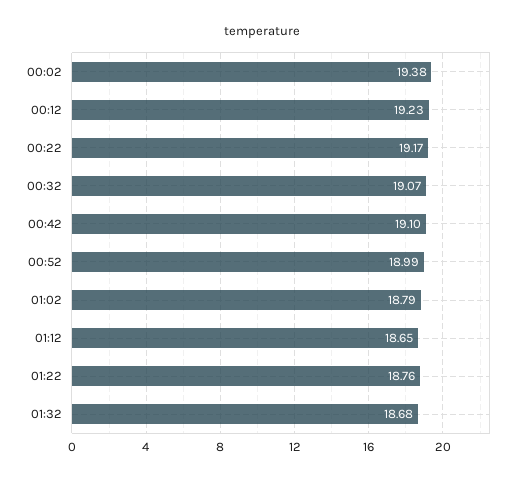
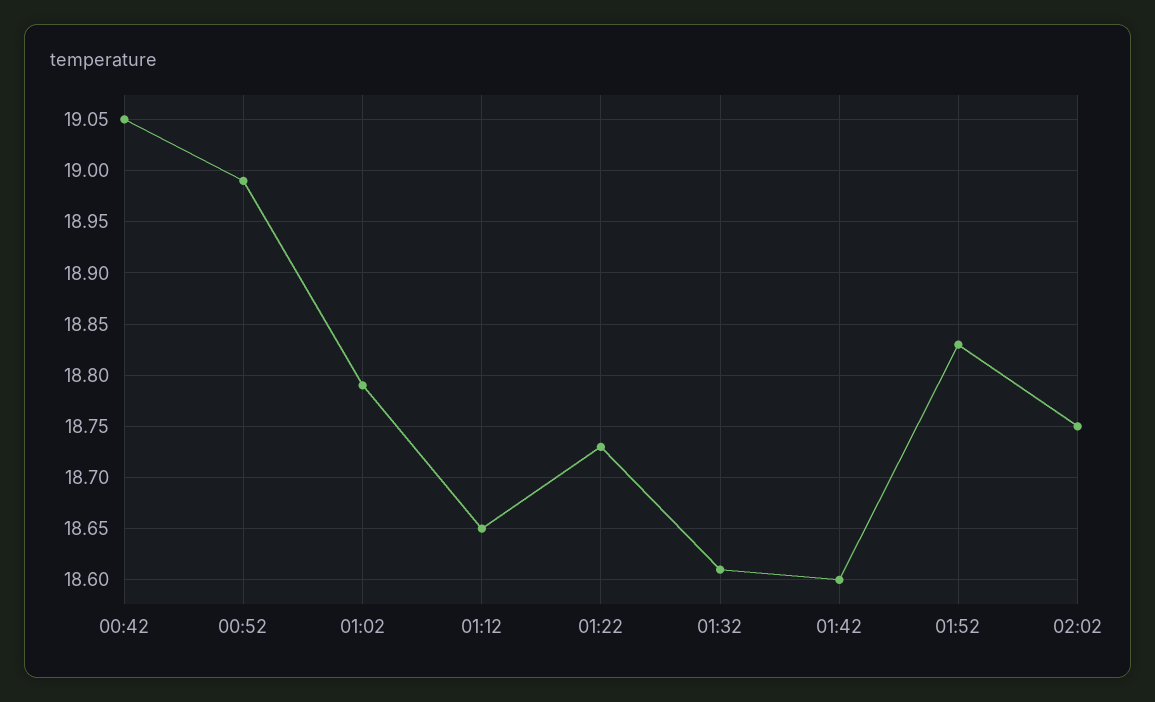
00:02: 19.38 -> none
00:12: 19.23 -> none
00:22: 19.17 -> none
00:32: 19.07 -> none
00:42: 19.1 -> 19.05
01:22: 18.76 -> 18.73
01:32: 18.68 -> 18.61
01:42: none -> 18.6
01:52: none -> 18.83
02:02: none -> 18.75

